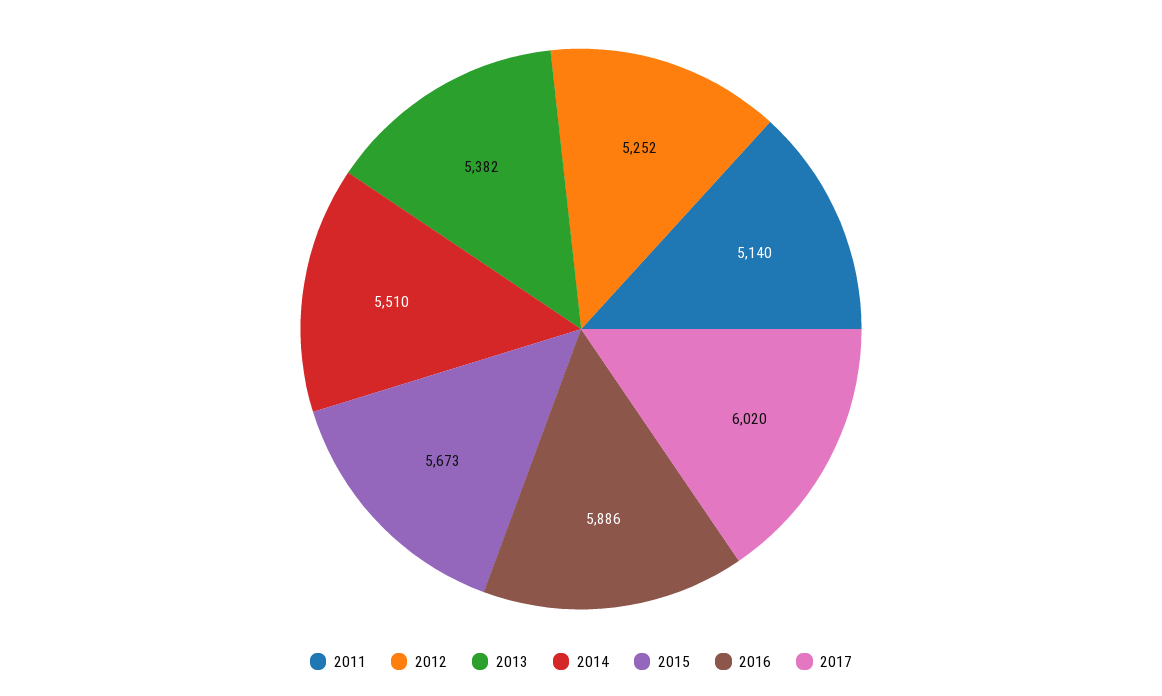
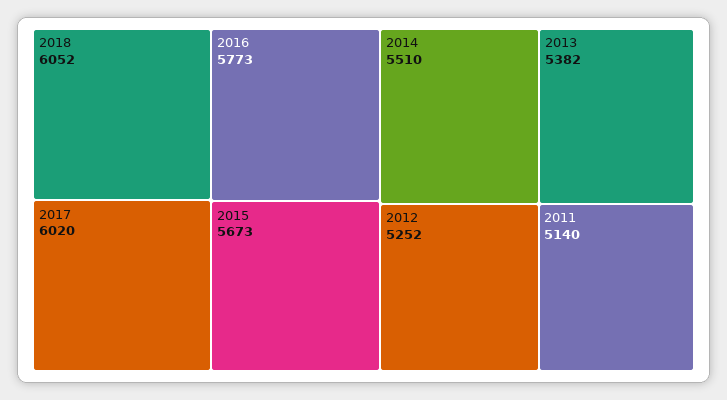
2016: 5886 -> 5773
2018: none -> 6052

